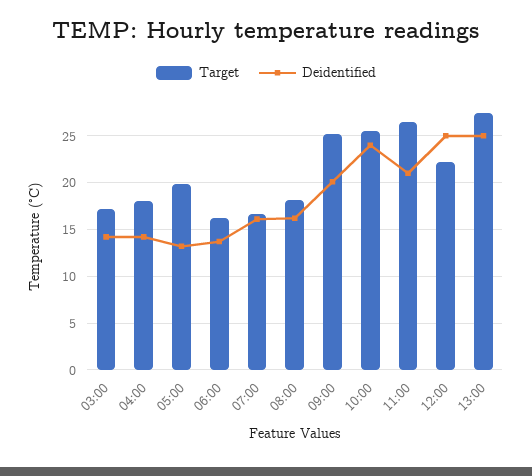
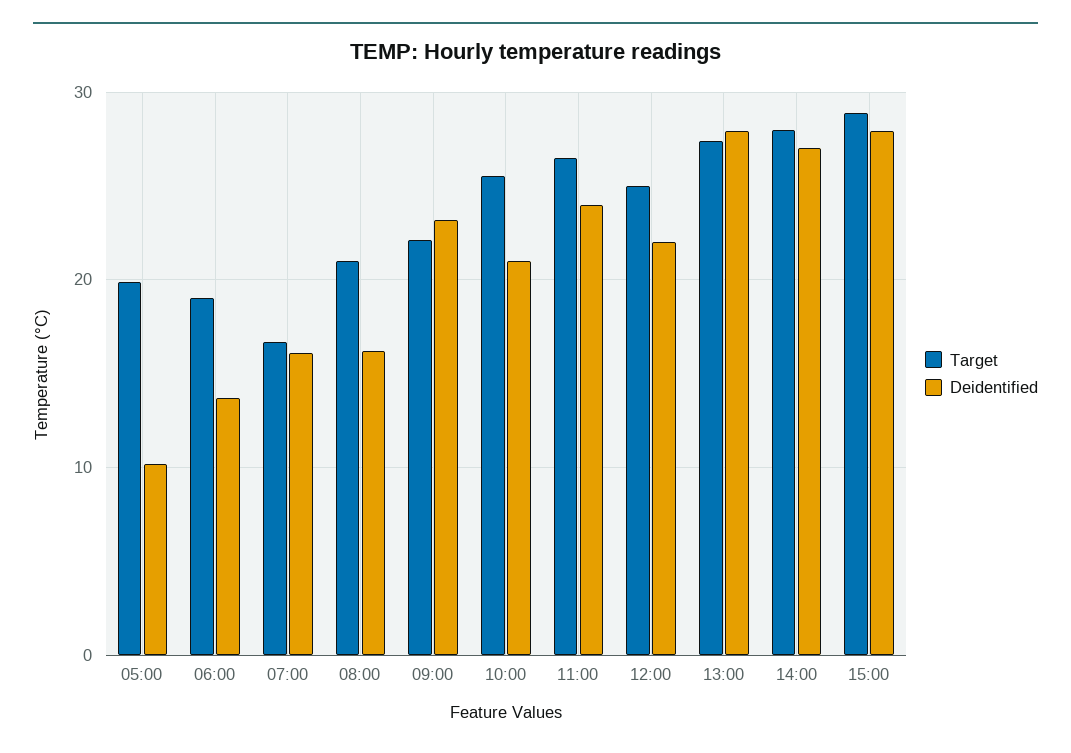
Target, 03:00: 17 -> none
Deidentified, 03:00: 14 -> none
Target, 04:00: 18 -> none
Deidentified, 04:00: 14 -> none
Deidentified, 05:00: 13 -> 10
Target, 06:00: 16 -> 19
Target, 08:00: 18 -> 21
Target, 09:00: 25 -> 22
Deidentified, 09:00: 20 -> 23
Deidentified, 10:00: 24 -> 21
Deidentified, 11:00: 21 -> 24
Target, 12:00: 22 -> 25
Deidentified, 12:00: 25 -> 22
Deidentified, 13:00: 25 -> 28
Target, 14:00: none -> 28
Deidentified, 14:00: none -> 27
Target, 15:00: none -> 29
Deidentified, 15:00: none -> 28

